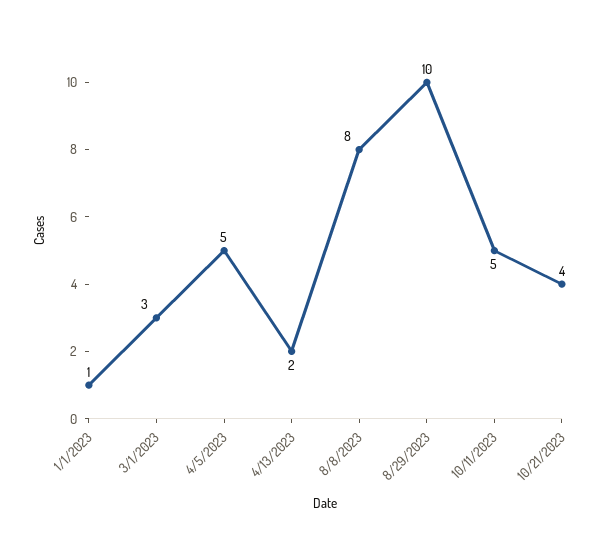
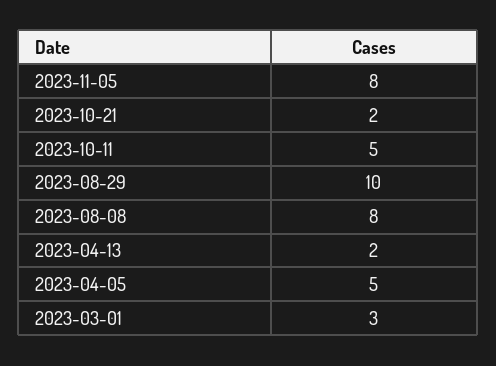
1/1/2023: 1 -> none
10/21/2023: 4 -> 2
2023-11-05: none -> 8

